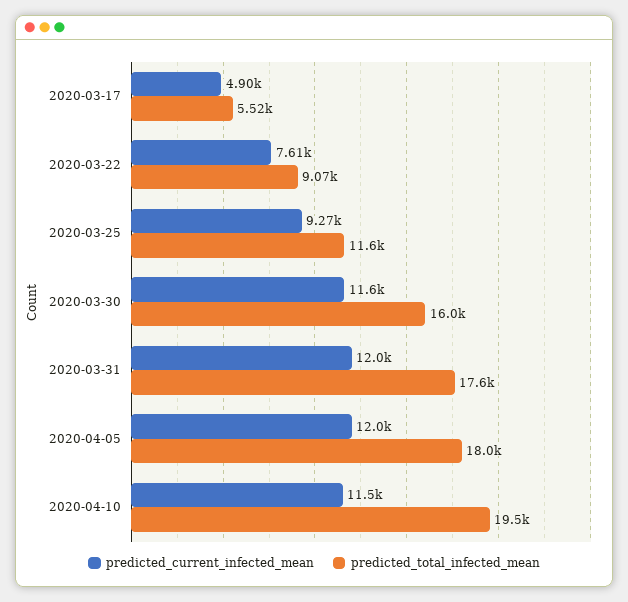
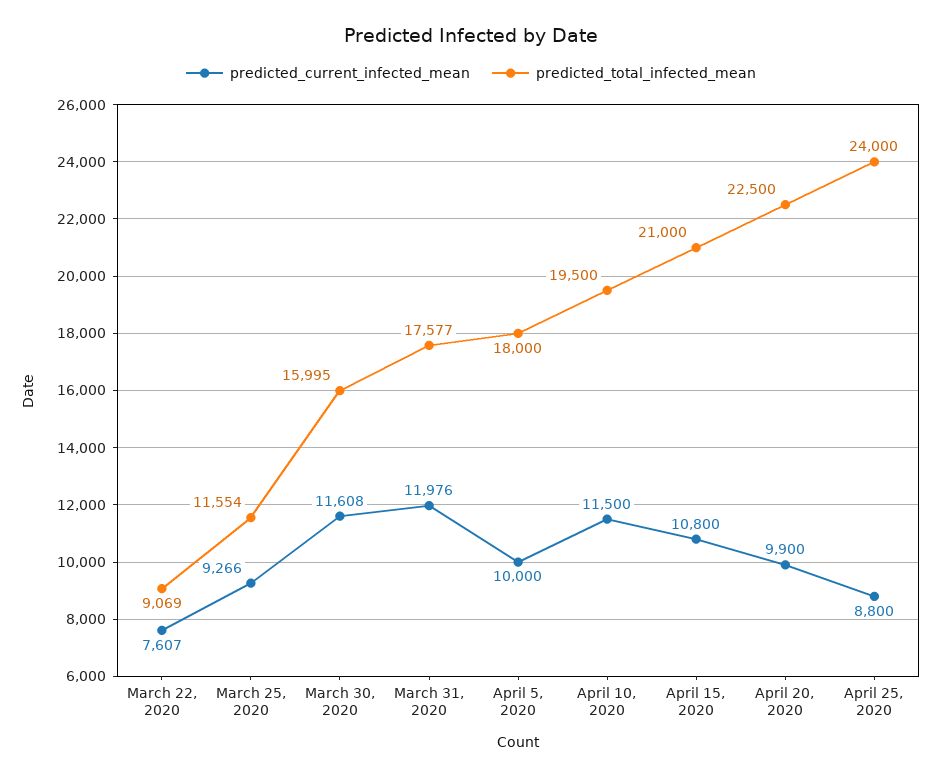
predicted_current_infected_mean, 2020-03-17: 4900 -> none
predicted_total_infected_mean, 2020-03-17: 5520 -> none
predicted_current_infected_mean, 2020-04-05: 12000 -> 10000
predicted_current_infected_mean, April 15, 2020: none -> 10800
predicted_total_infected_mean, April 15, 2020: none -> 21000
predicted_current_infected_mean, April 20, 2020: none -> 9900
predicted_total_infected_mean, April 20, 2020: none -> 22500
predicted_current_infected_mean, April 25, 2020: none -> 8800
predicted_total_infected_mean, April 25, 2020: none -> 24000

